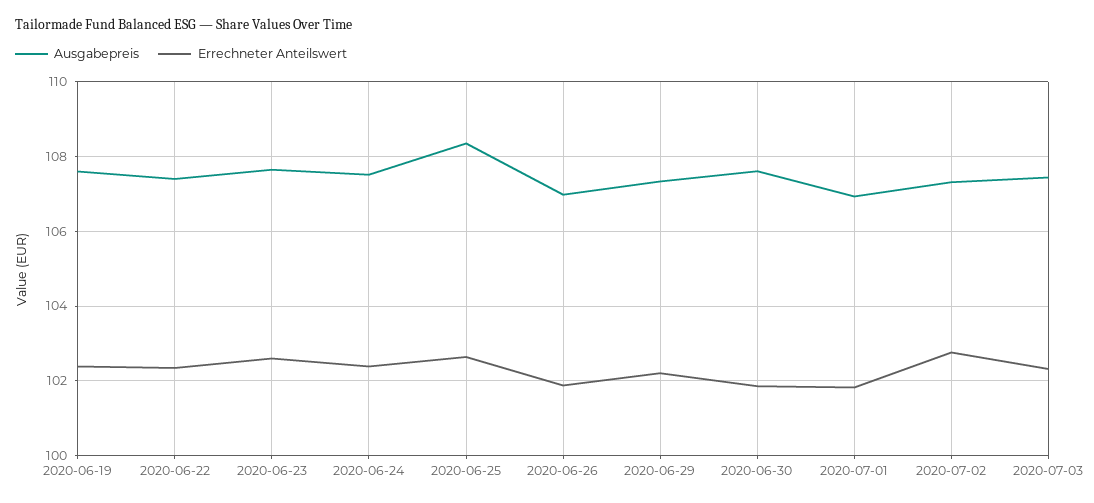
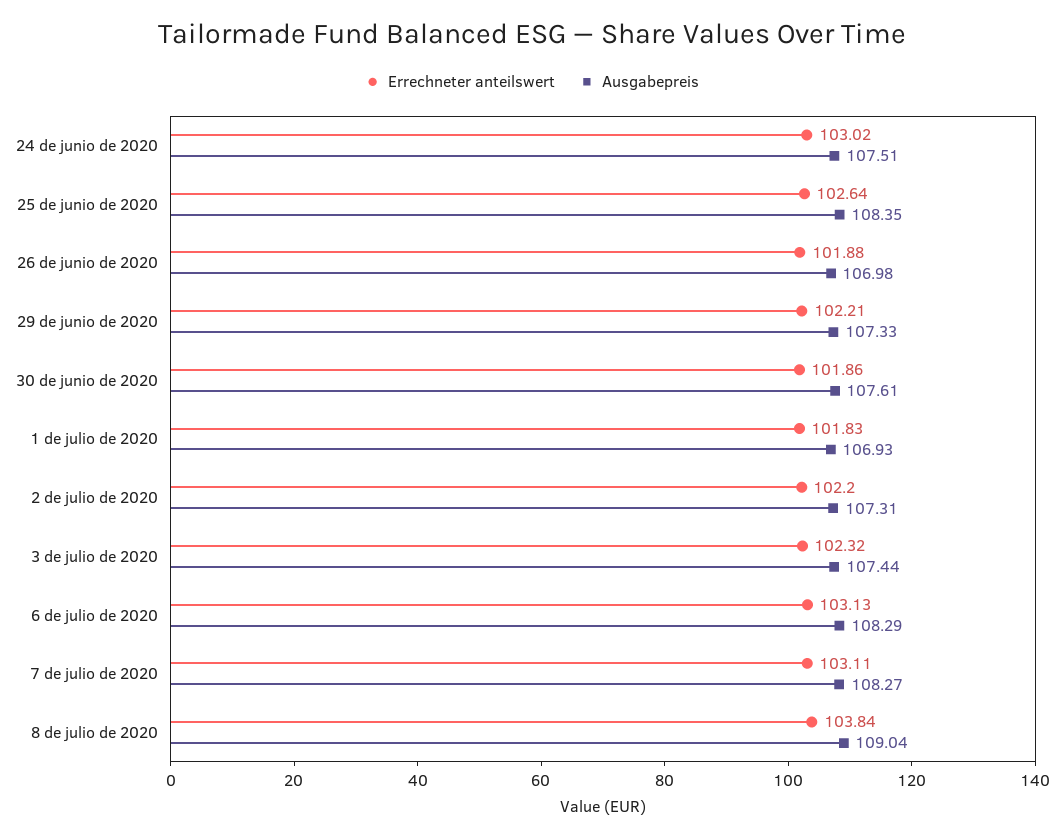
Ausgabepreis, 2020-06-19: 107.6 -> none
Errechneter Anteilswert, 2020-06-19: 102.4 -> none
Ausgabepreis, 2020-06-22: 107.4 -> none
Errechneter Anteilswert, 2020-06-22: 102.4 -> none
Ausgabepreis, 2020-06-23: 107.6 -> none
Errechneter Anteilswert, 2020-06-23: 102.6 -> none
Errechneter Anteilswert, 2020-06-24: 102.4 -> 103.02
Errechneter Anteilswert, 2020-07-02: 102.8 -> 102.2
Errechneter Anteilswert, 6 de julio de 2020: none -> 103.13
Ausgabepreis, 6 de julio de 2020: none -> 108.29
Errechneter Anteilswert, 7 de julio de 2020: none -> 103.11
Ausgabepreis, 7 de julio de 2020: none -> 108.27
Errechneter Anteilswert, 8 de julio de 2020: none -> 103.84
Ausgabepreis, 8 de julio de 2020: none -> 109.04

